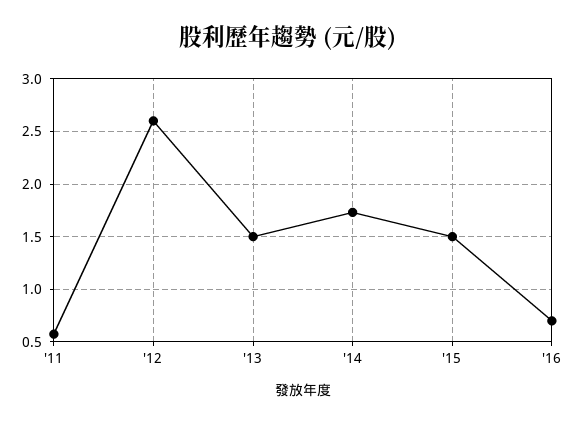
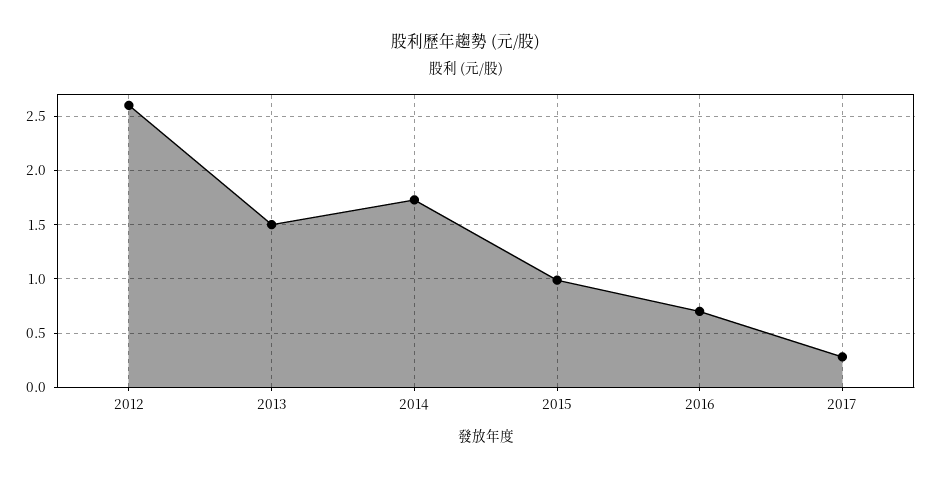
'11: 0.6 -> none
'15: 1.5 -> 1
2017: none -> 0.3

